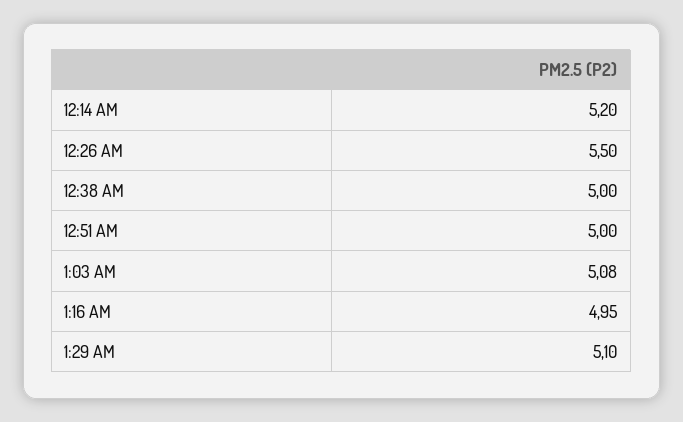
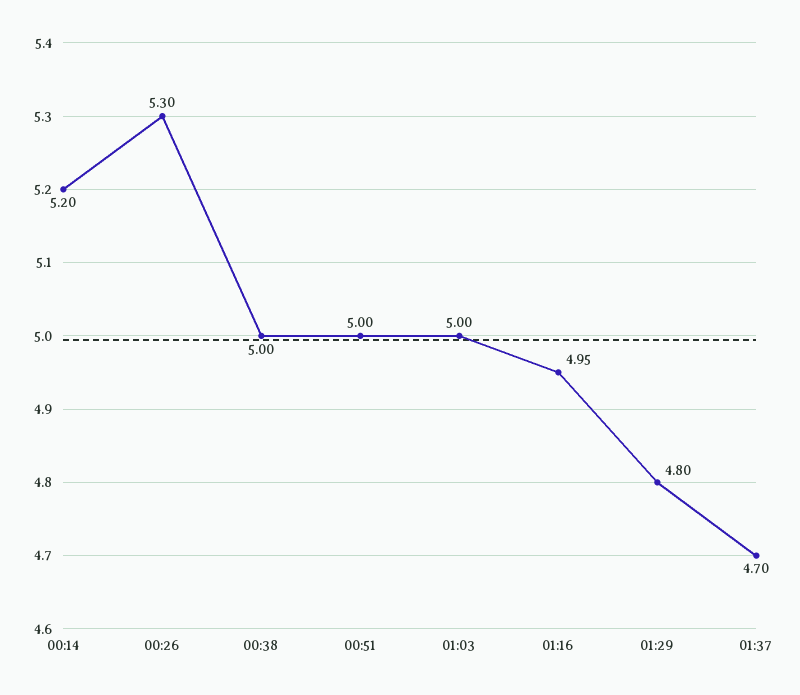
12:26 AM: 5.5 -> 5.3
1:03 AM: 5.08 -> 5
1:29 AM: 5.1 -> 4.8
01:37: none -> 4.7

